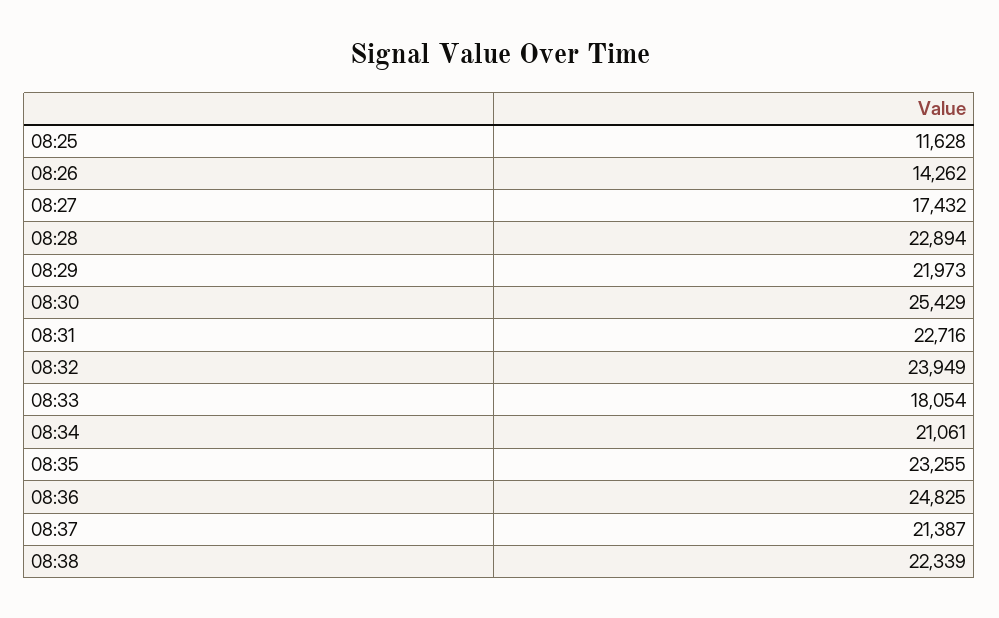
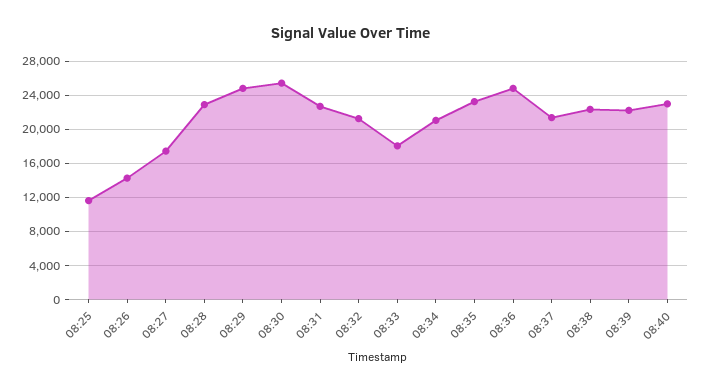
08:29: 21973 -> 25000
08:32: 23949 -> 21000
08:39: none -> 22000
08:40: none -> 23000

